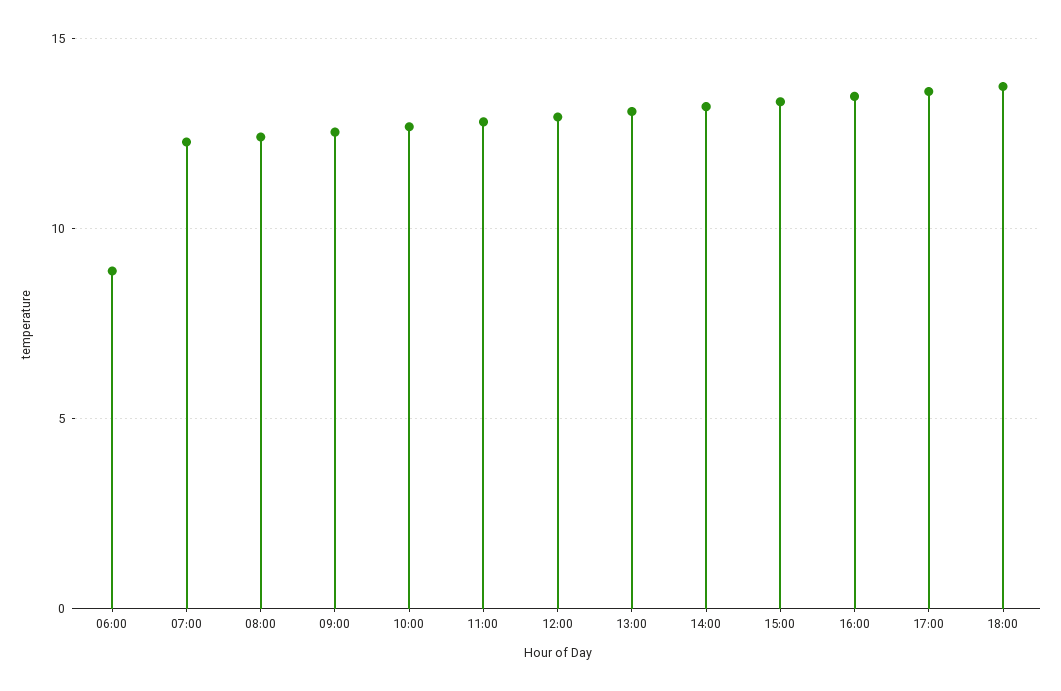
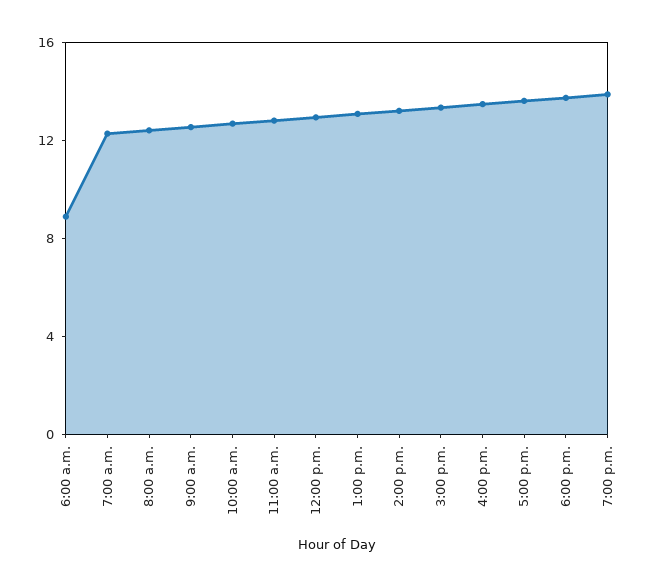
7:00 p.m.: none -> 14

